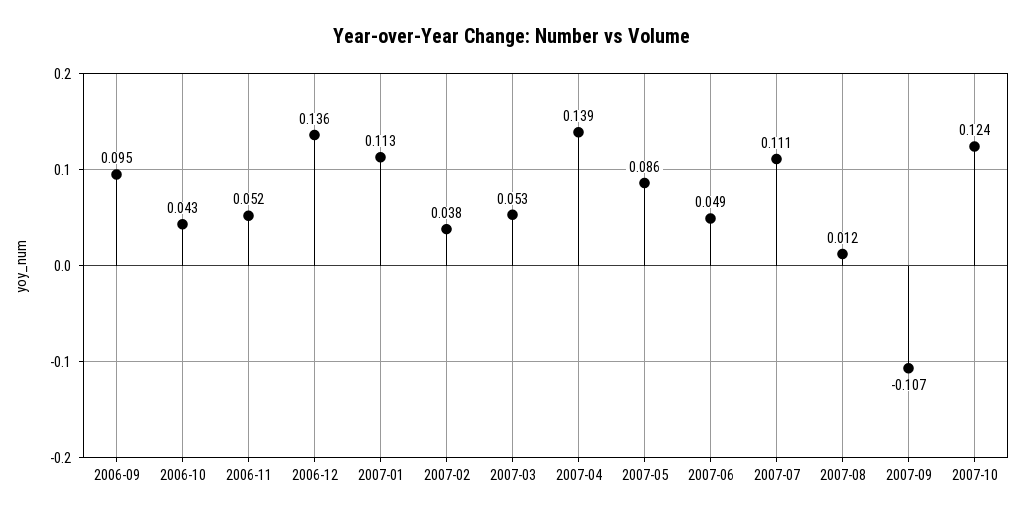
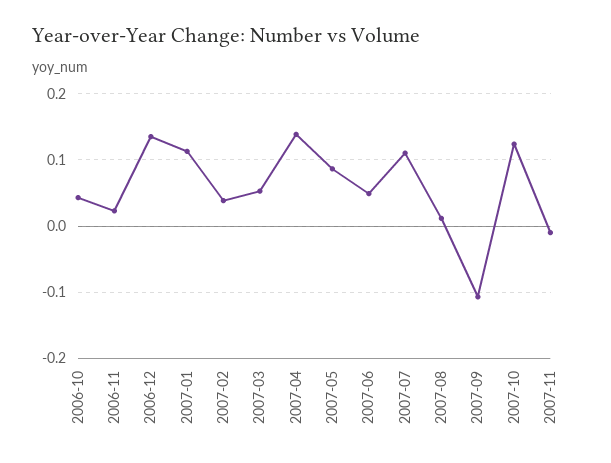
2006-09: 0.095 -> none
2006-11: 0.052 -> 0.02
2007-11: none -> -0.01

